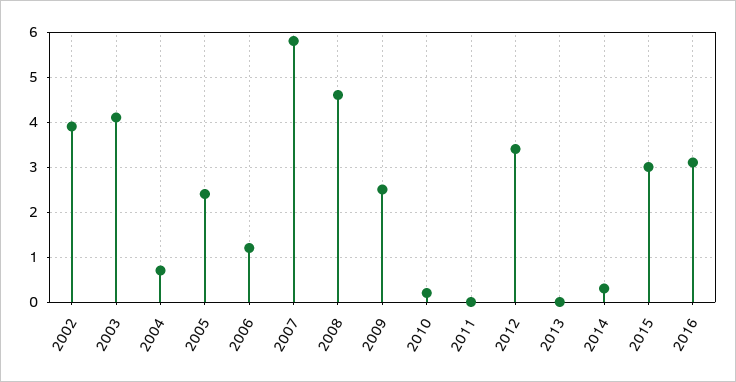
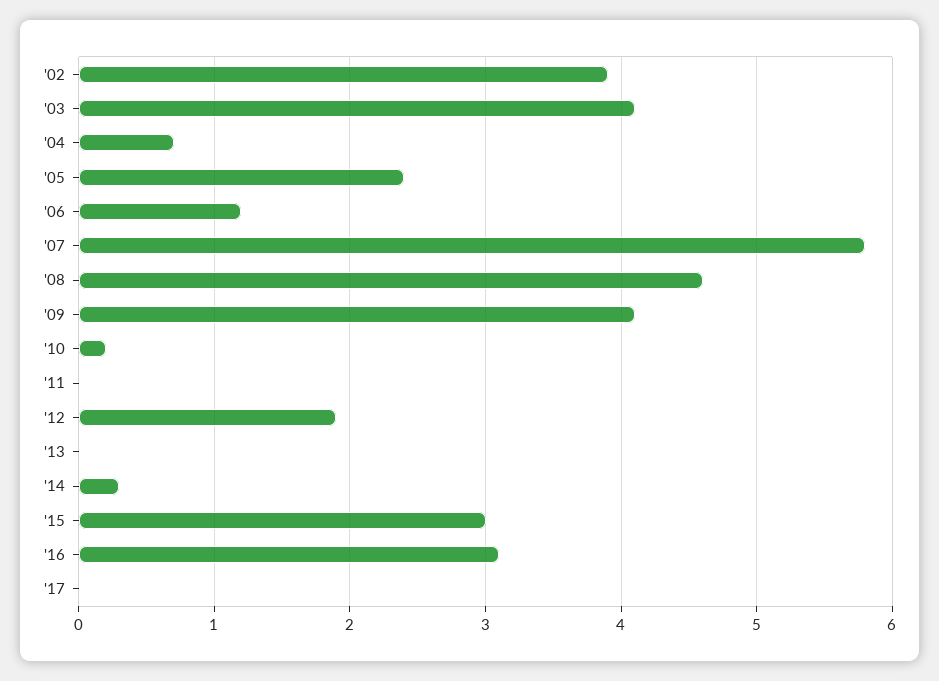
2009: 2.5 -> 4.1
2012: 3.5 -> 1.9
'17: none -> 0

